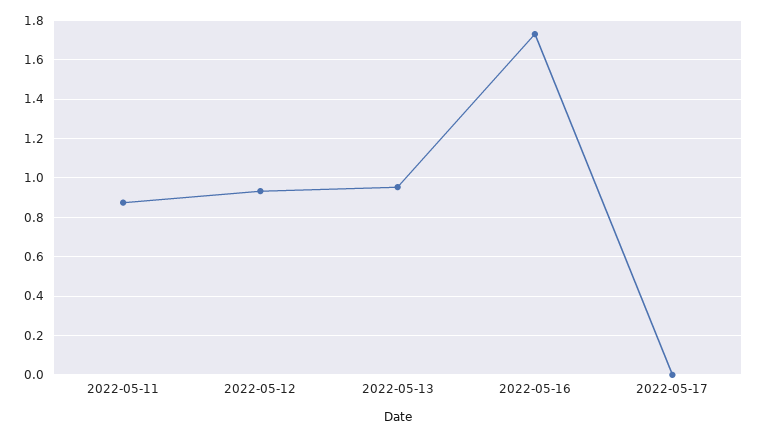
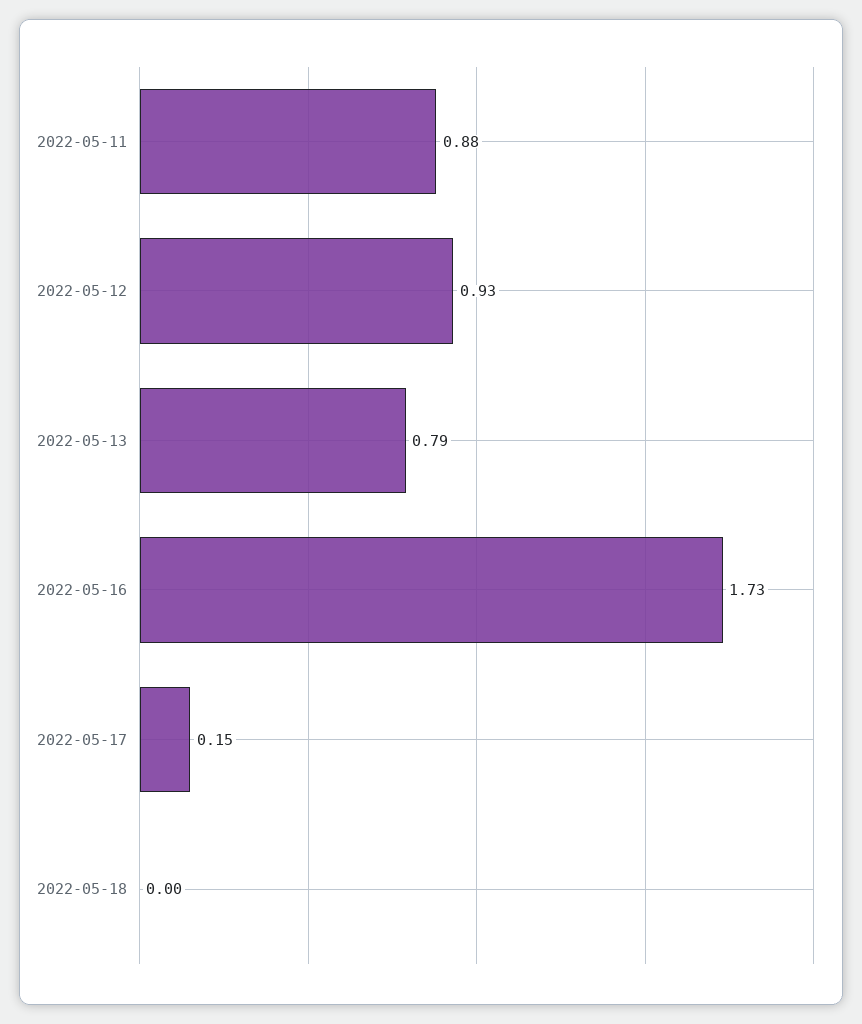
2022-05-13: 0.95 -> 0.79
2022-05-17: 0 -> 0.15
2022-05-18: none -> 0

